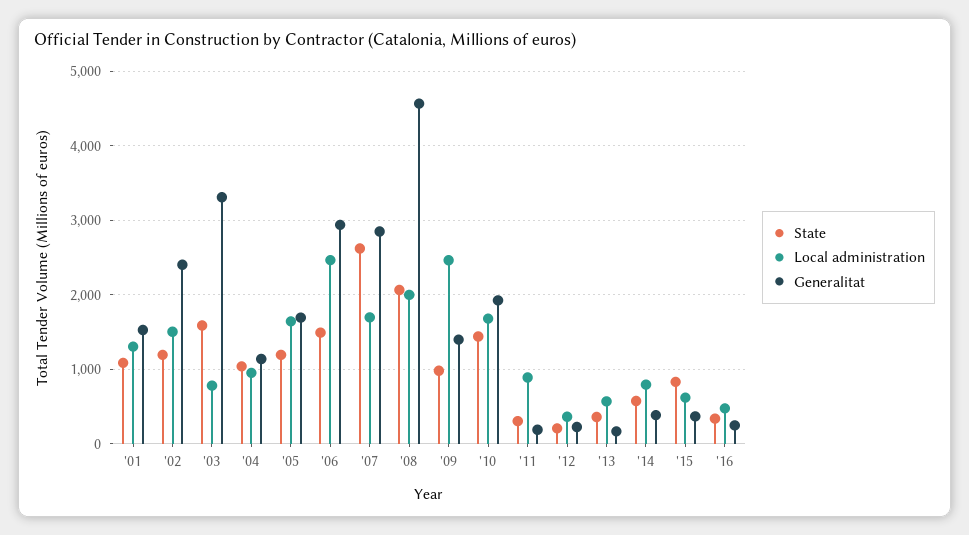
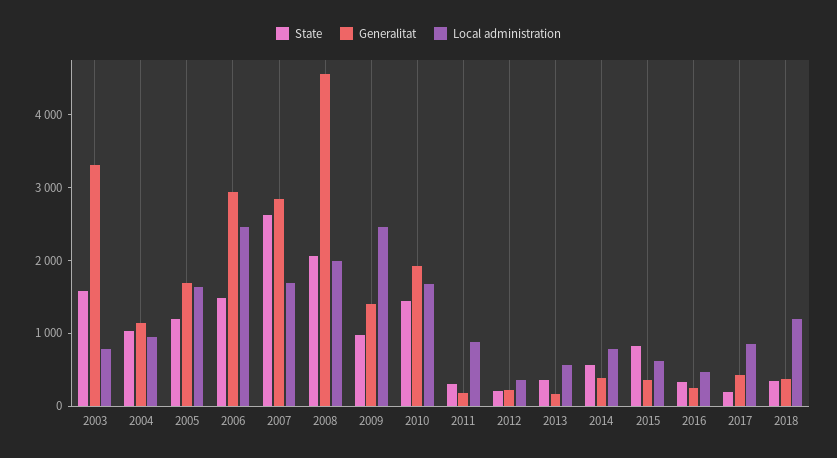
State, '01: 1100 -> none
Local administration, '01: 1300 -> none
Generalitat, '01: 1500 -> none
State, '02: 1200 -> none
Local administration, '02: 1500 -> none
Generalitat, '02: 2400 -> none
State, 2017: none -> 200
Generalitat, 2017: none -> 400
Local administration, 2017: none -> 800
State, 2018: none -> 400
Generalitat, 2018: none -> 400
Local administration, 2018: none -> 1200

